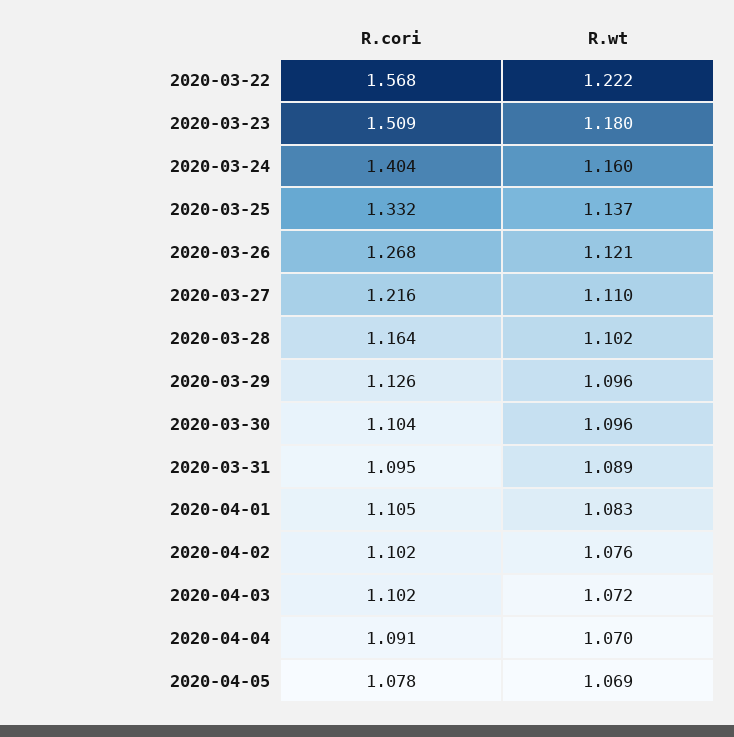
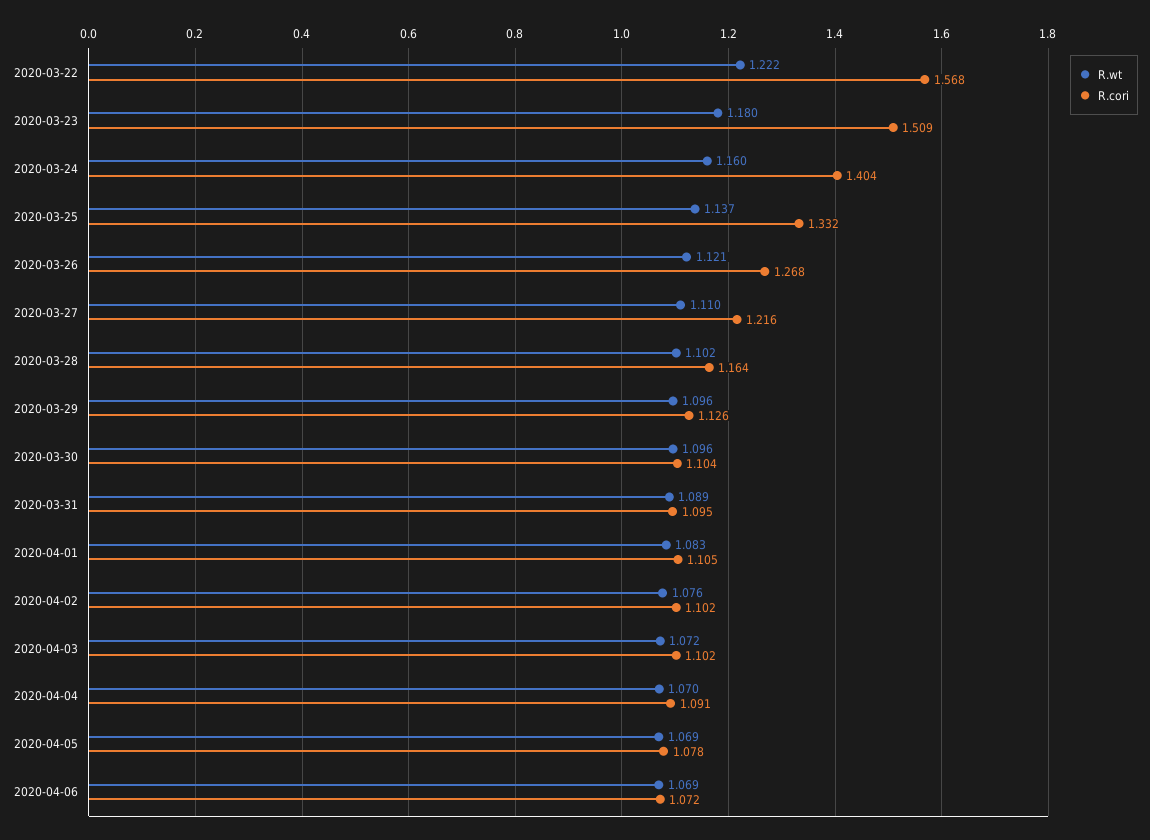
R.wt, 2020-04-06: none -> 1.069
R.cori, 2020-04-06: none -> 1.072

